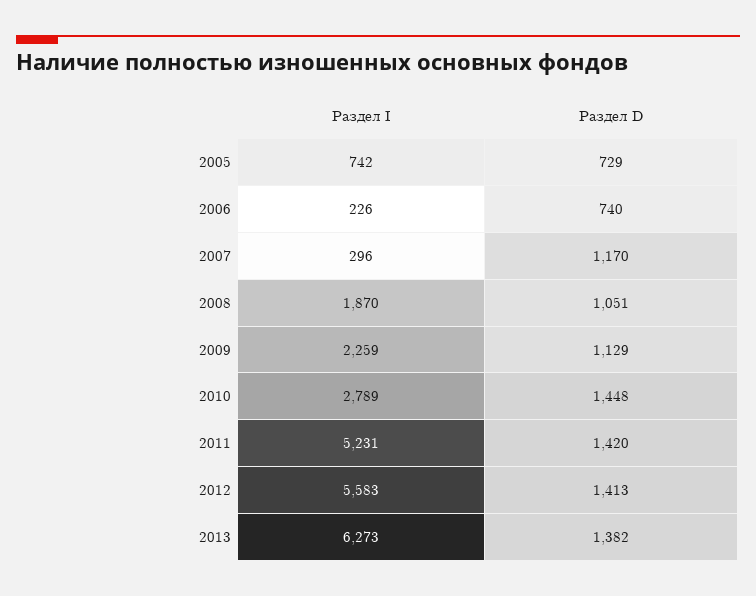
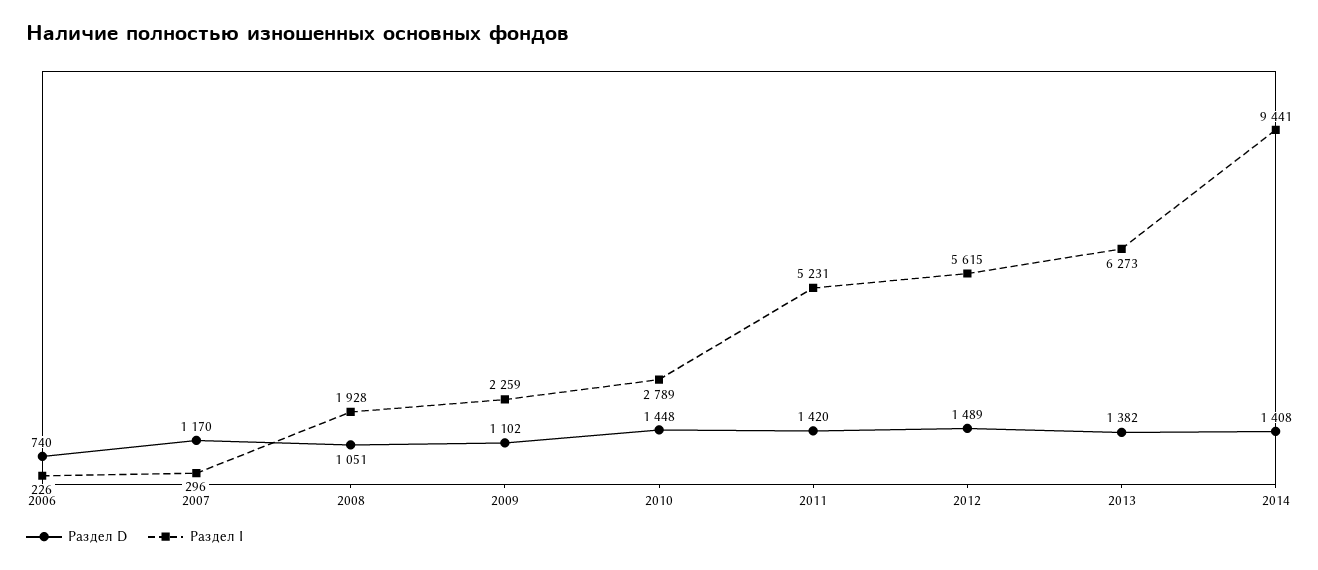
Раздел I, 2005: 742 -> none
Раздел D, 2005: 729 -> none
Раздел I, 2008: 1870 -> 1928
Раздел D, 2009: 1129 -> 1102
Раздел I, 2012: 5583 -> 5615
Раздел D, 2012: 1413 -> 1489
Раздел D, 2014: none -> 1408
Раздел I, 2014: none -> 9441

